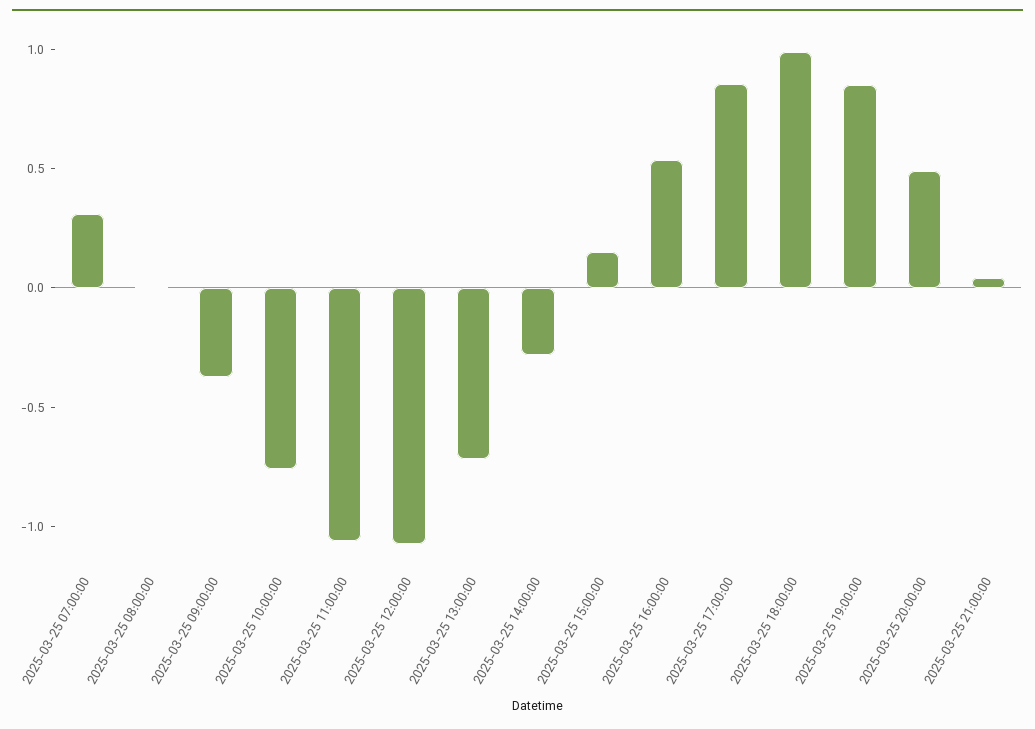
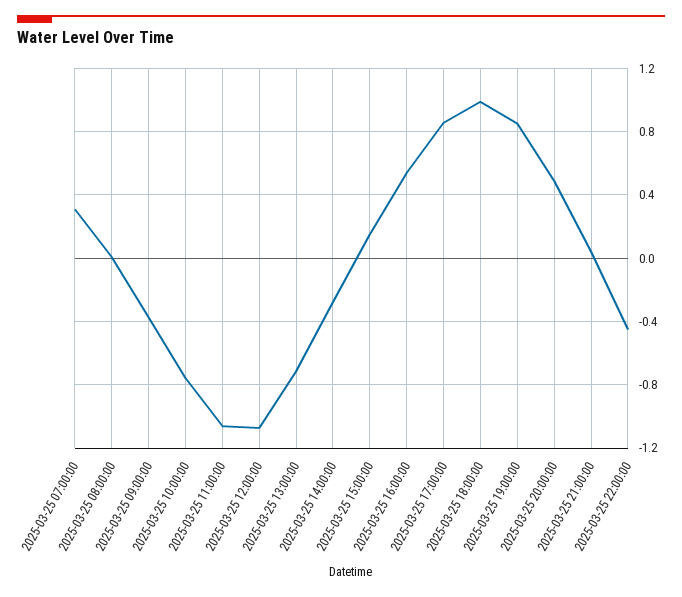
2025-03-25 22:00:00: none -> -0.45

